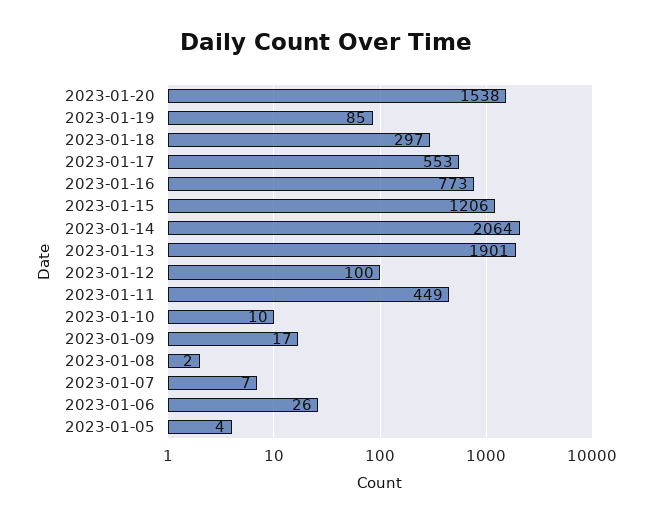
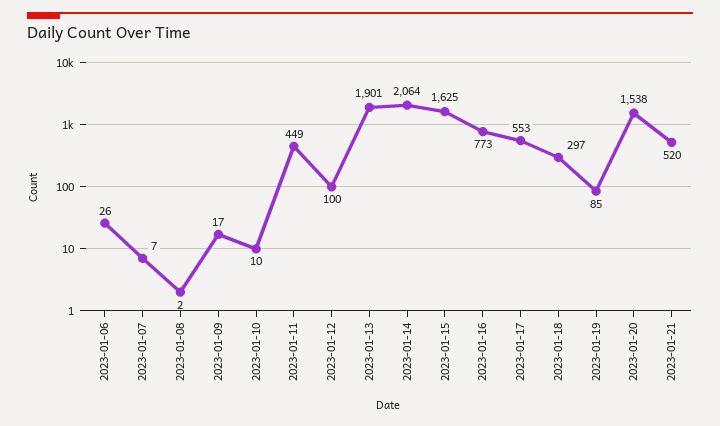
2023-01-15: 1206 -> 1625
2023-01-05: 4 -> none
2023-01-21: none -> 520

